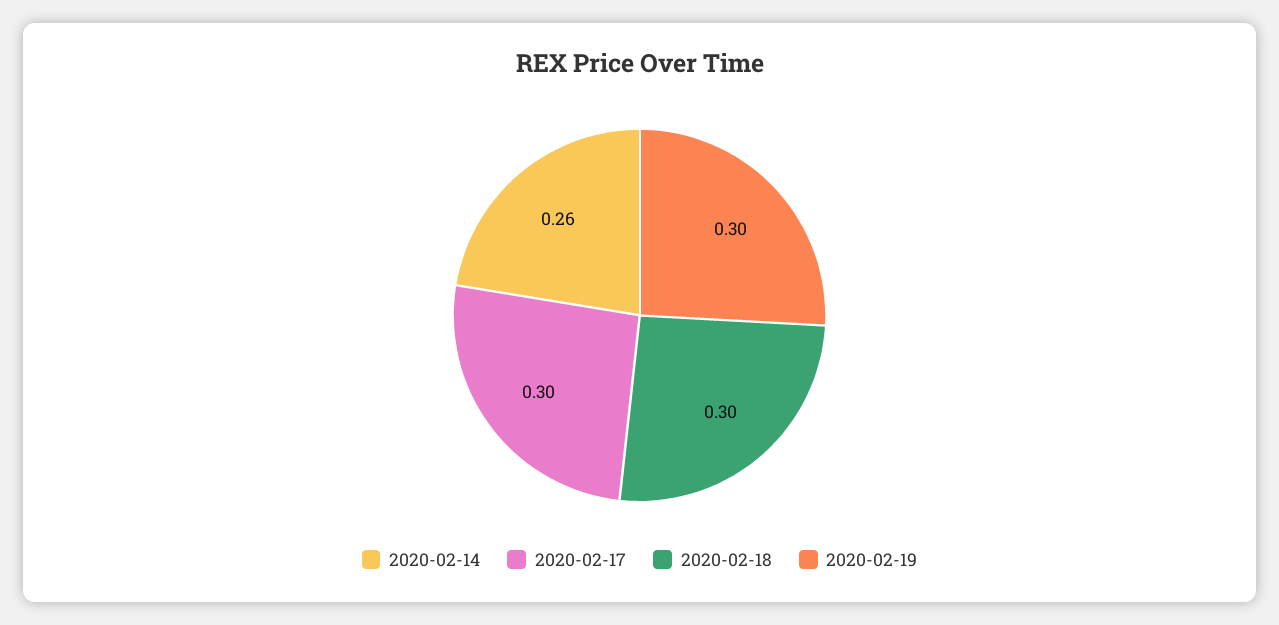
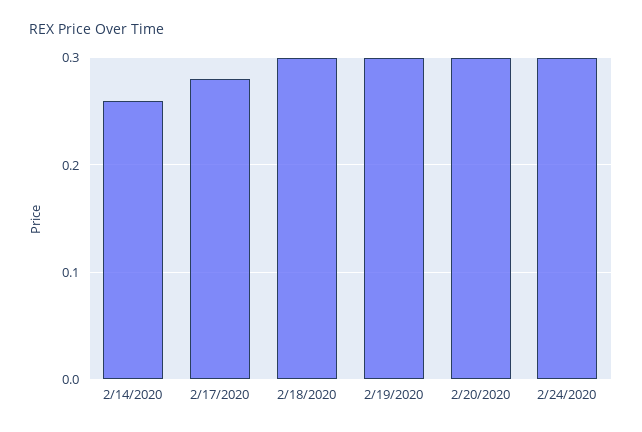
2020-02-17: 0.3 -> 0.28
2/20/2020: none -> 0.3
2/24/2020: none -> 0.3

